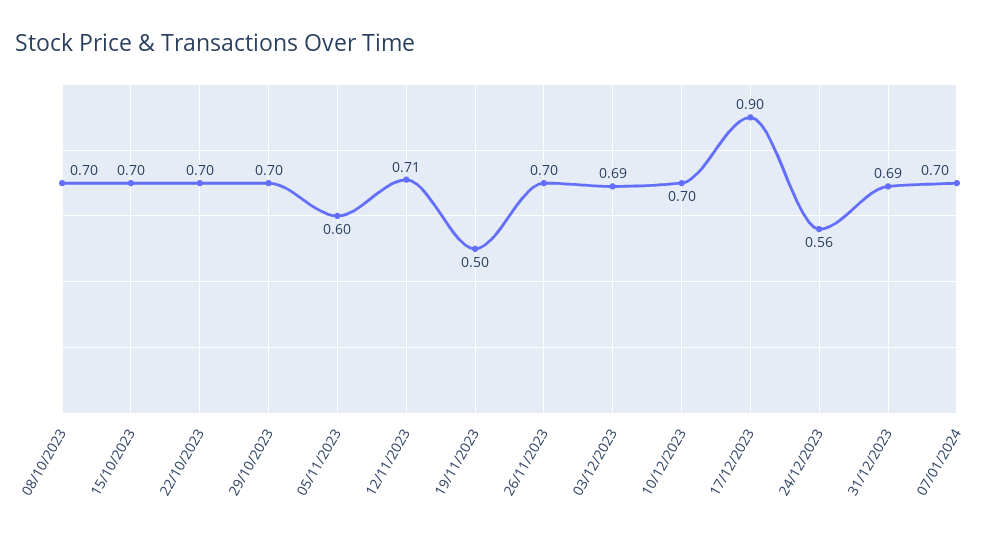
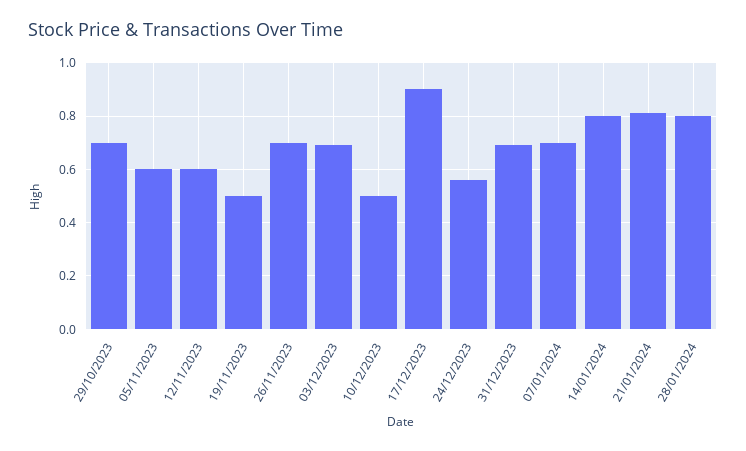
08/10/2023: 0.7 -> none
15/10/2023: 0.7 -> none
22/10/2023: 0.7 -> none
12/11/2023: 0.71 -> 0.6
10/12/2023: 0.7 -> 0.5
14/01/2024: none -> 0.8
21/01/2024: none -> 0.8
28/01/2024: none -> 0.8

